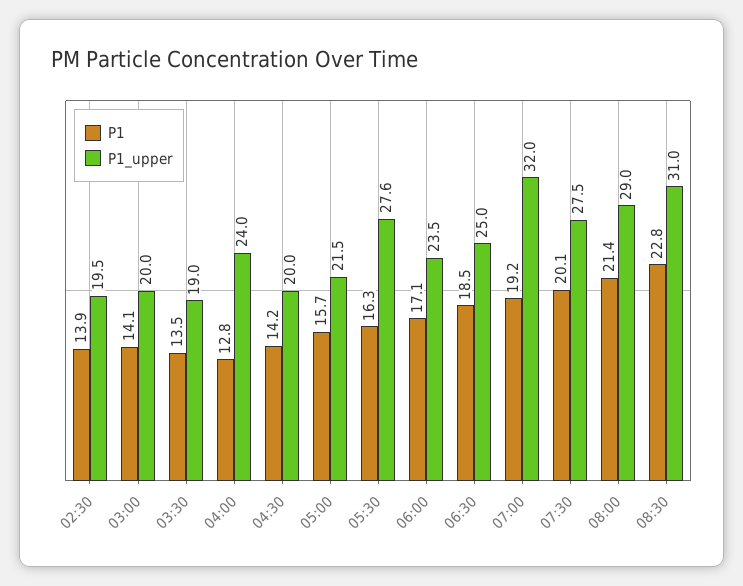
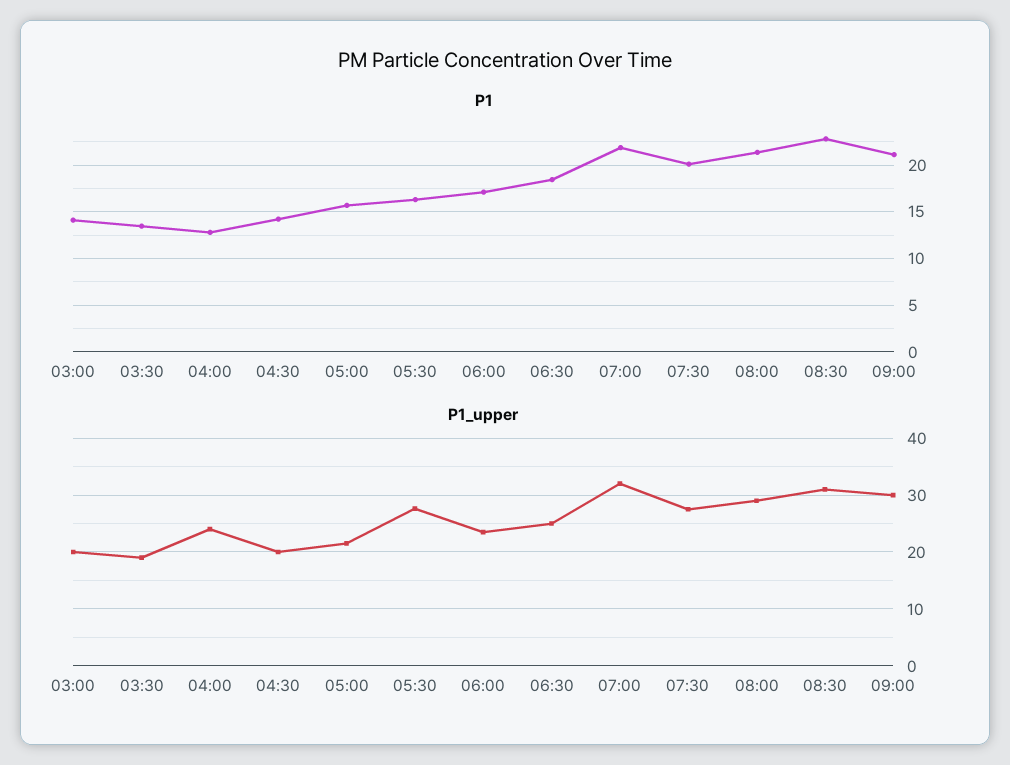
P1, 02:30: 13.9 -> none
P1_upper, 02:30: 19.5 -> none
P1, 07:00: 19.2 -> 22
P1, 09:00: none -> 21
P1_upper, 09:00: none -> 30

